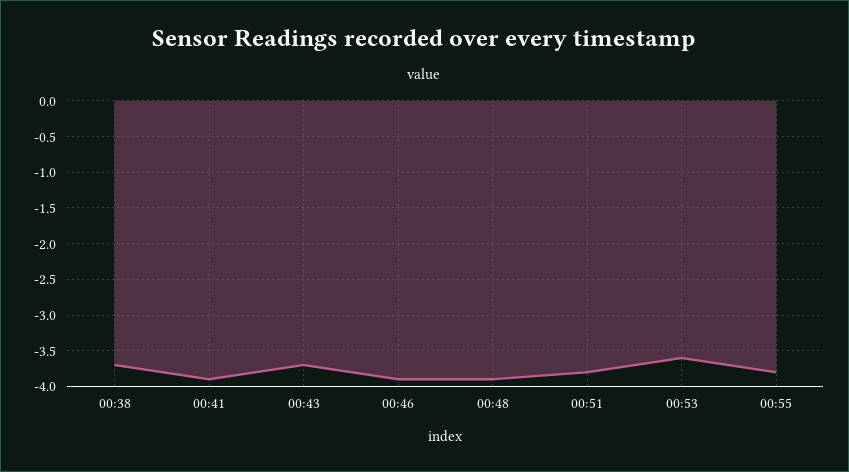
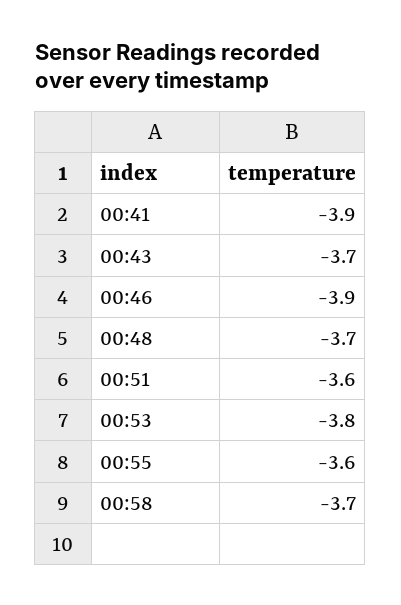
00:38: -3.7 -> none
00:48: -3.9 -> -3.7
00:51: -3.8 -> -3.6
00:53: -3.6 -> -3.8
00:55: -3.8 -> -3.6
00:58: none -> -3.7

